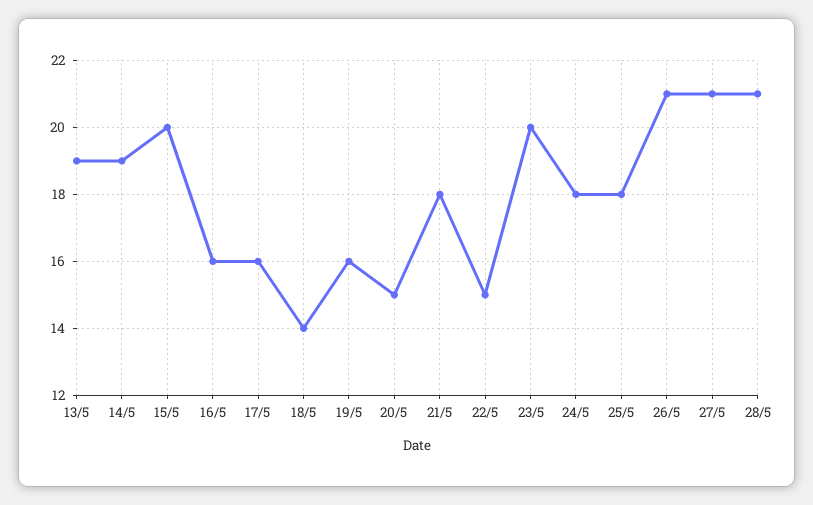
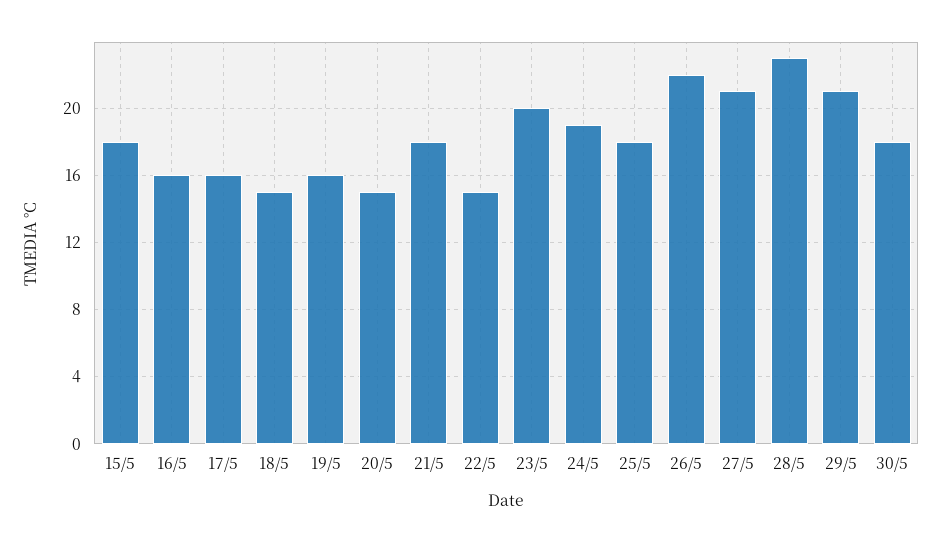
13/5: 19 -> none
14/5: 19 -> none
15/5: 20 -> 18
18/5: 14 -> 15
24/5: 18 -> 19
26/5: 21 -> 22
28/5: 21 -> 23
29/5: none -> 21
30/5: none -> 18

